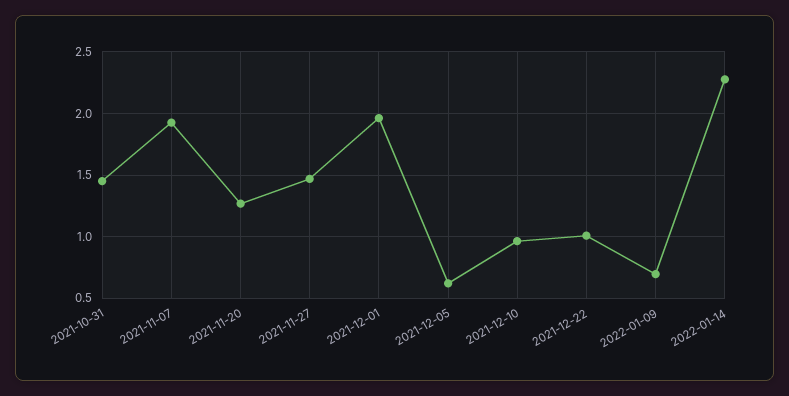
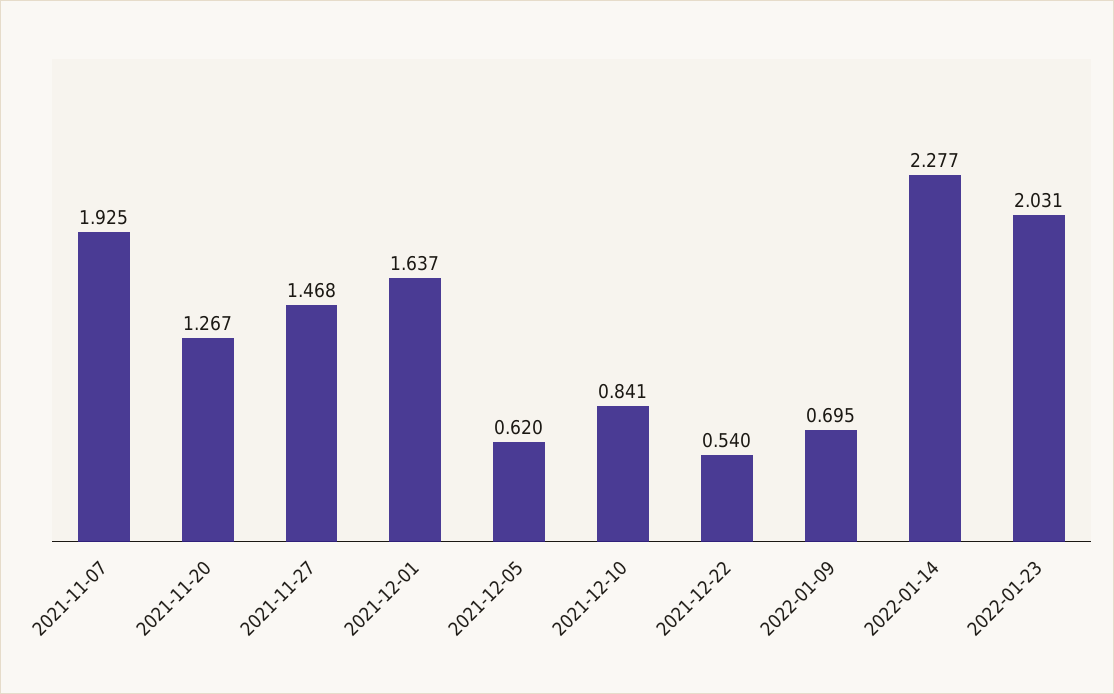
2021-10-31: 1.45 -> none
2021-12-01: 1.95 -> 1.637
2021-12-10: 0.95 -> 0.841
2021-12-22: 1 -> 0.54
2022-01-23: none -> 2.031

